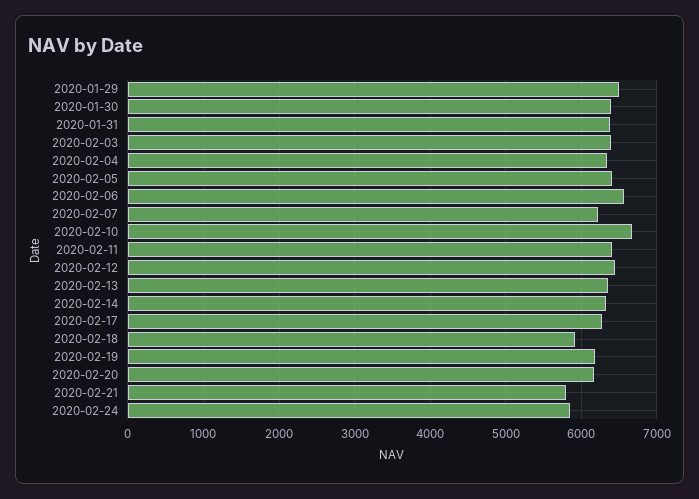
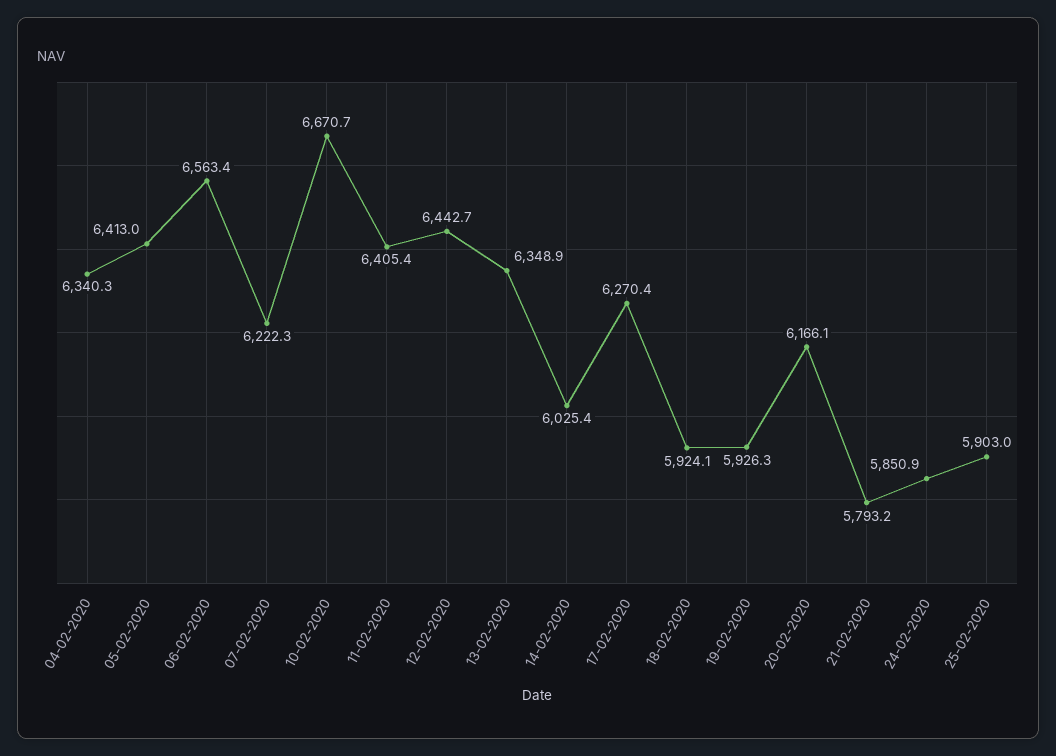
2020-01-29: 6500 -> none
2020-01-30: 6400 -> none
2020-01-31: 6400 -> none
2020-02-03: 6400 -> none
2020-02-14: 6300 -> 6025.4
2020-02-19: 6200 -> 5926.3
25-02-2020: none -> 5903

